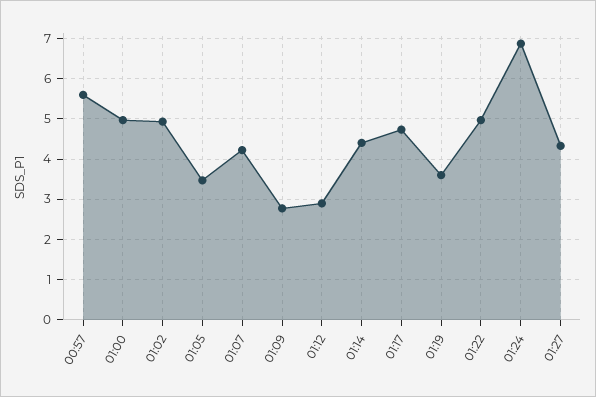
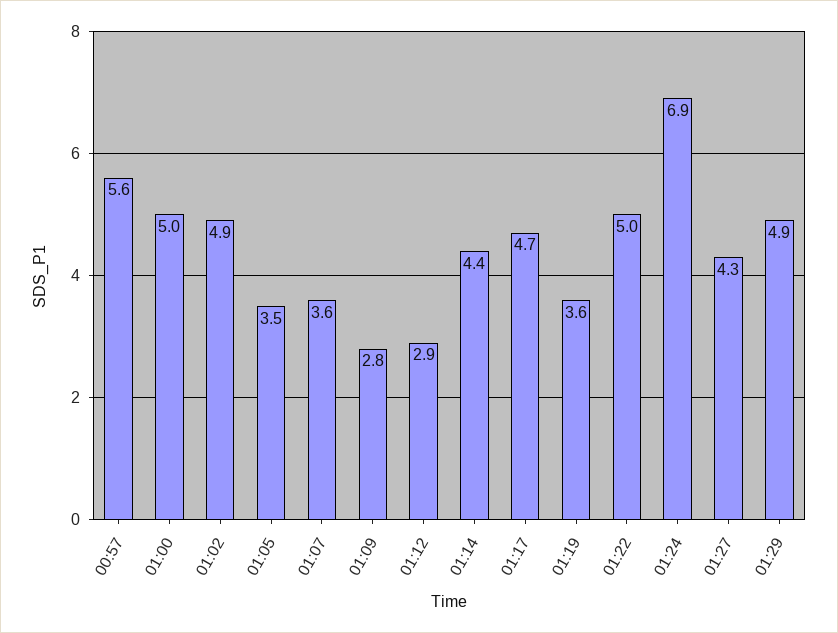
01:07: 4.2 -> 3.6
01:29: none -> 4.9

